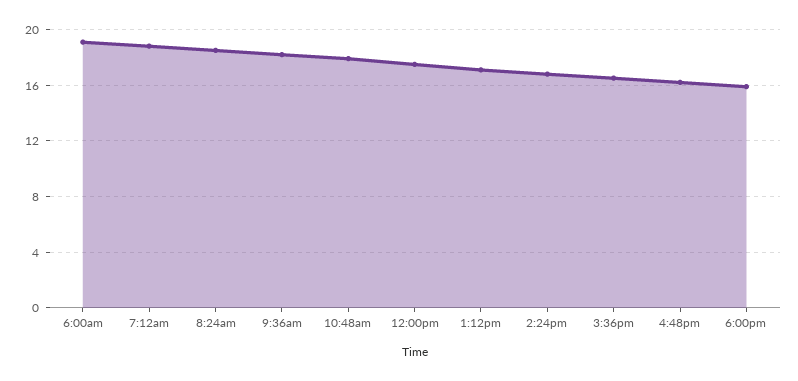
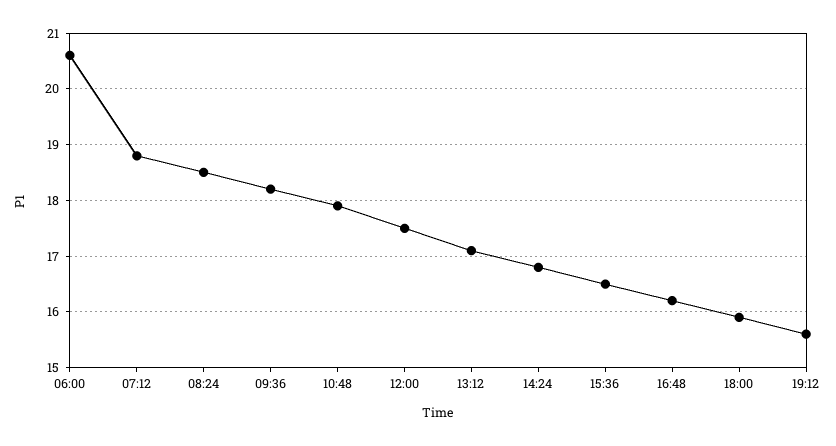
6:00am: 19 -> 20.5
19:12: none -> 15.5

